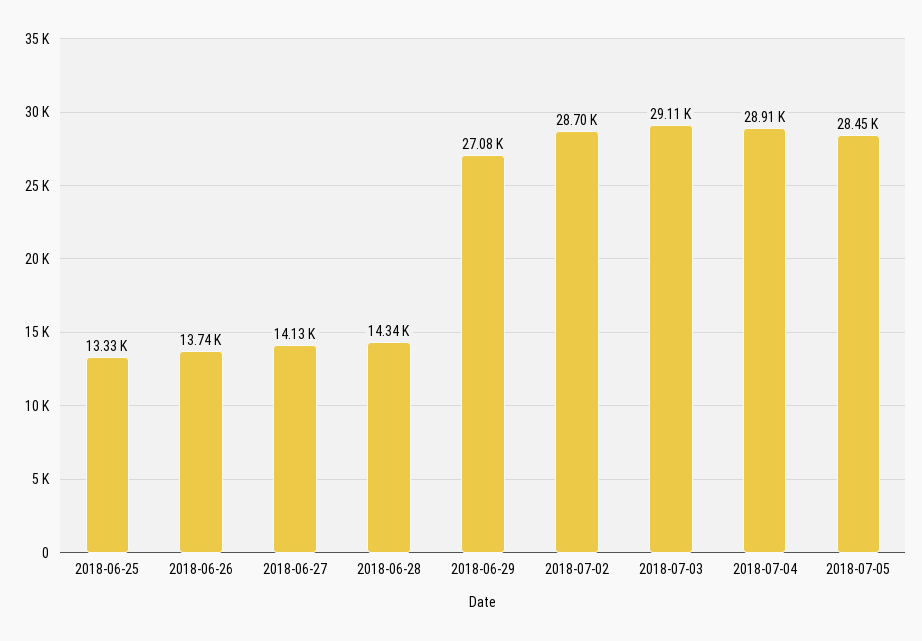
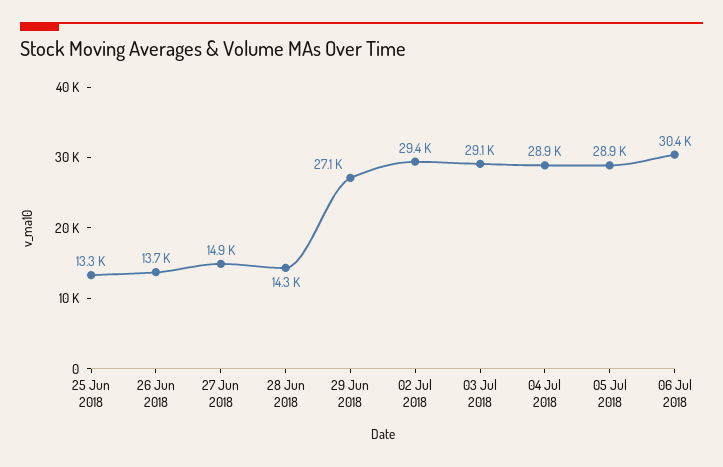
2018-06-27: 14130 -> 14900
2018-07-02: 28700 -> 29400
2018-07-05: 28450 -> 28900
06 Jul 2018: none -> 30400

